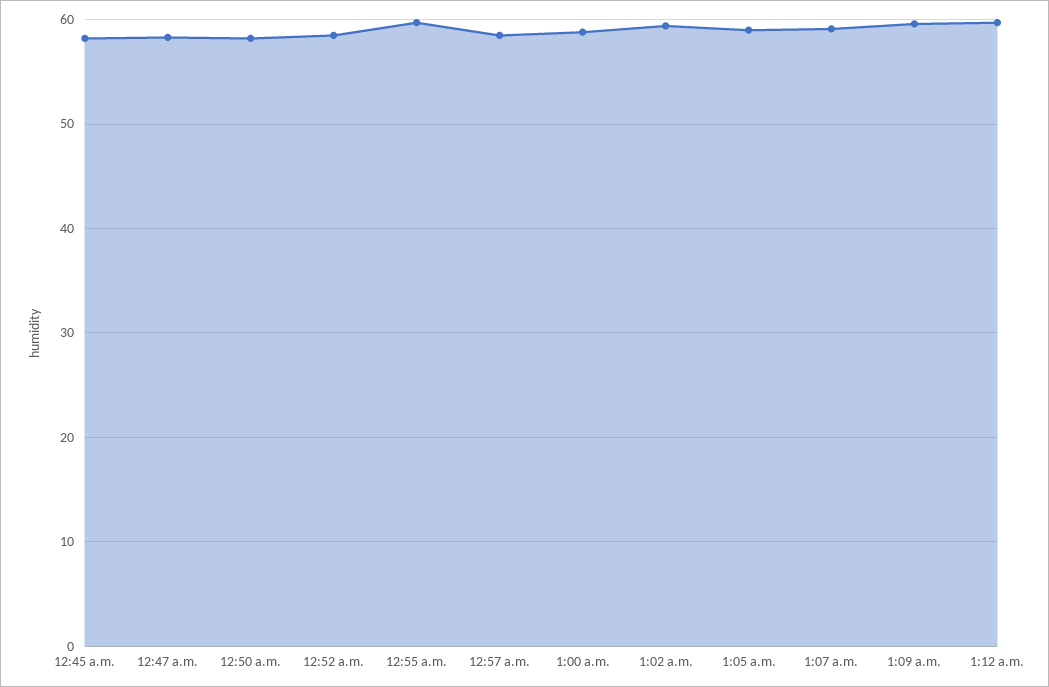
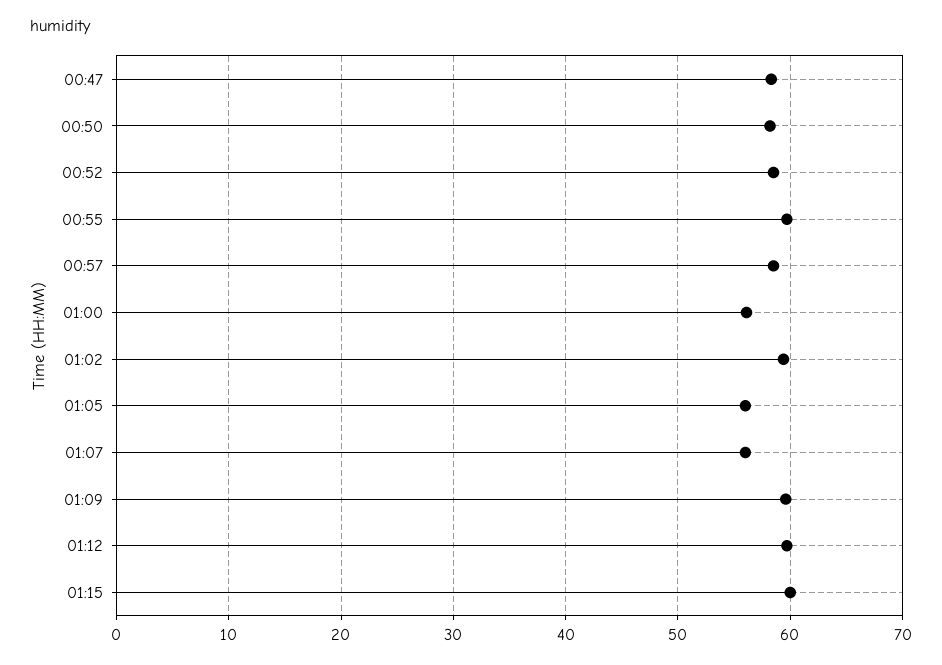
12:45 a.m.: 58 -> none
1:00 a.m.: 59 -> 56
1:05 a.m.: 59 -> 56
1:07 a.m.: 59 -> 56
01:15: none -> 60

